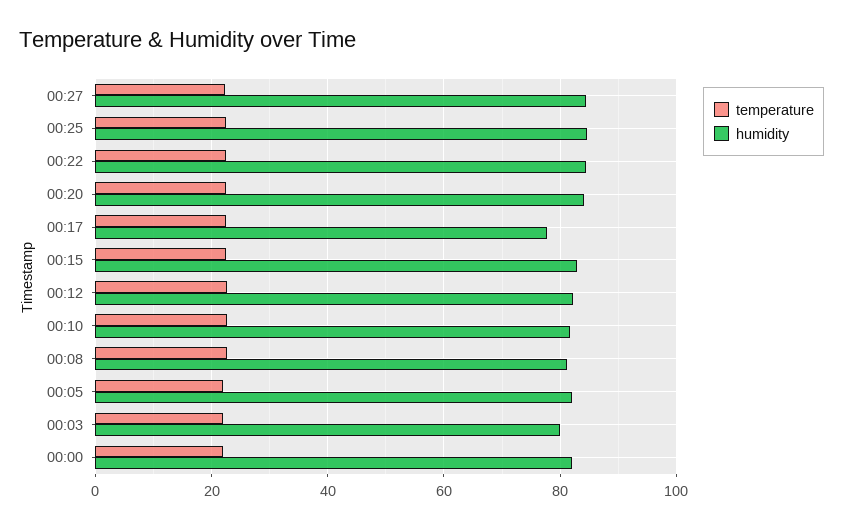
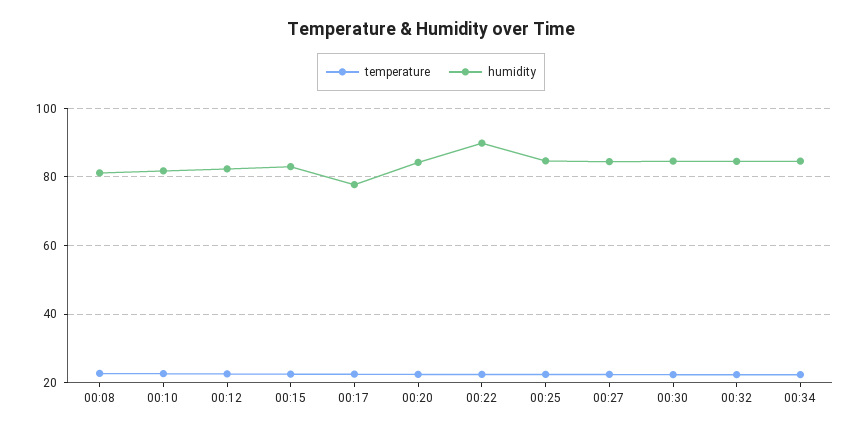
humidity, 00:22: 84 -> 90
temperature, 00:05: 22 -> none
humidity, 00:05: 82 -> none
temperature, 00:03: 22 -> none
humidity, 00:03: 80 -> none
temperature, 00:00: 22 -> none
humidity, 00:00: 82 -> none
temperature, 00:30: none -> 22
humidity, 00:30: none -> 84
temperature, 00:32: none -> 22
humidity, 00:32: none -> 84
temperature, 00:34: none -> 22
humidity, 00:34: none -> 84

